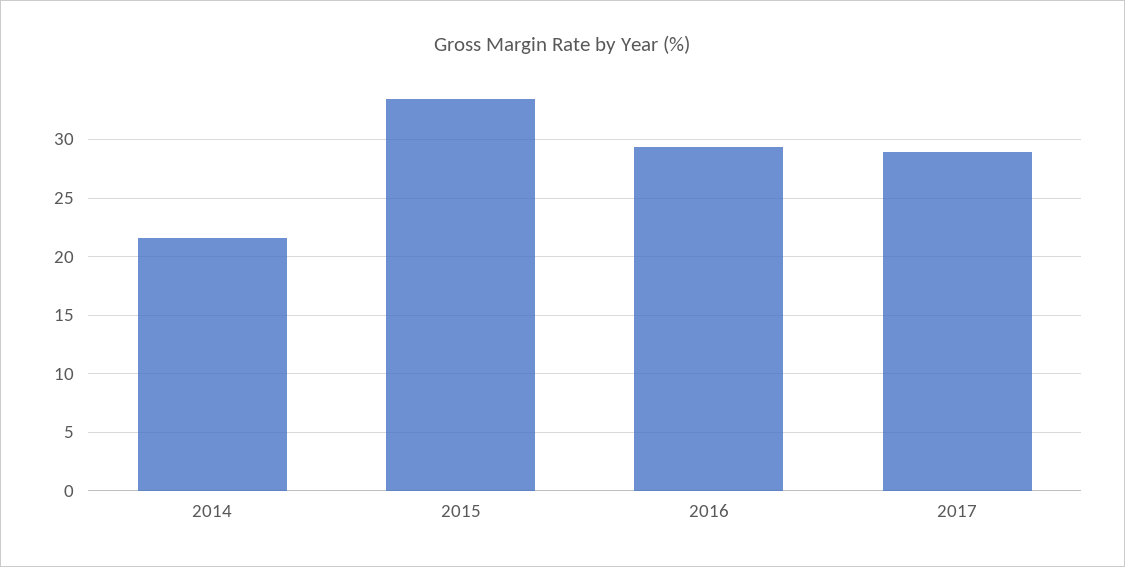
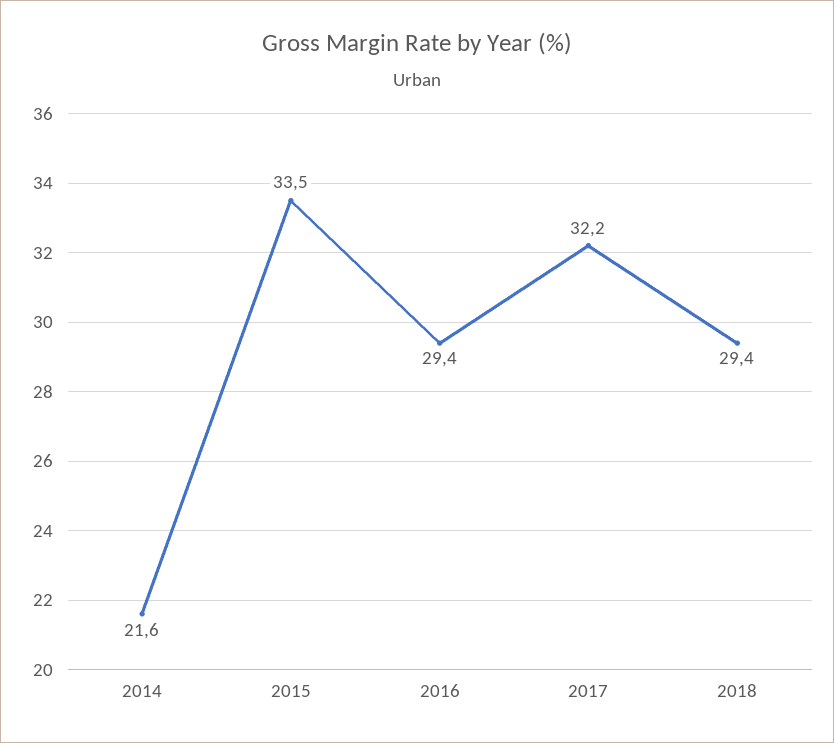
2017: 29 -> 32.2
2018: none -> 29.4

